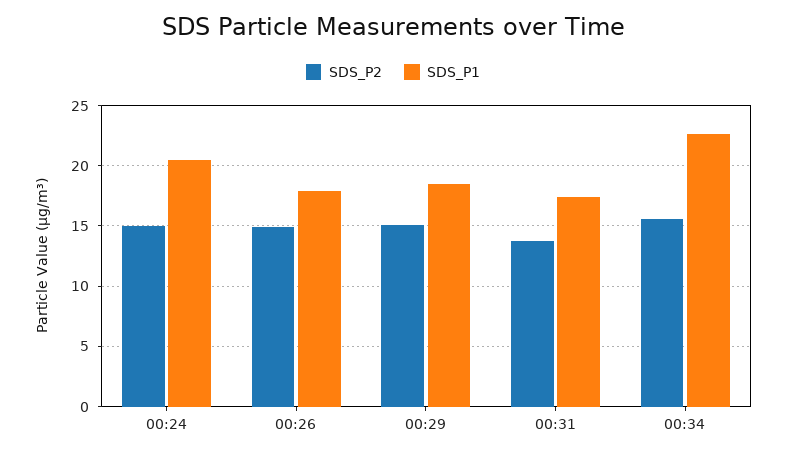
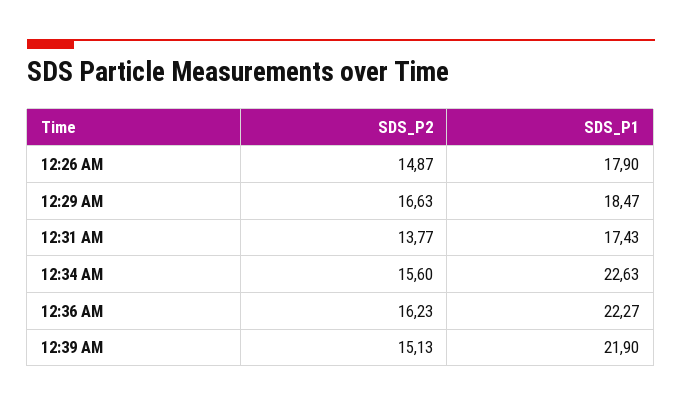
SDS_P2, 00:24: 15 -> none
SDS_P1, 00:24: 20.5 -> none
SDS_P2, 00:29: 15 -> 16.63
SDS_P2, 12:36 AM: none -> 16.23
SDS_P1, 12:36 AM: none -> 22.27
SDS_P2, 12:39 AM: none -> 15.13
SDS_P1, 12:39 AM: none -> 21.9

